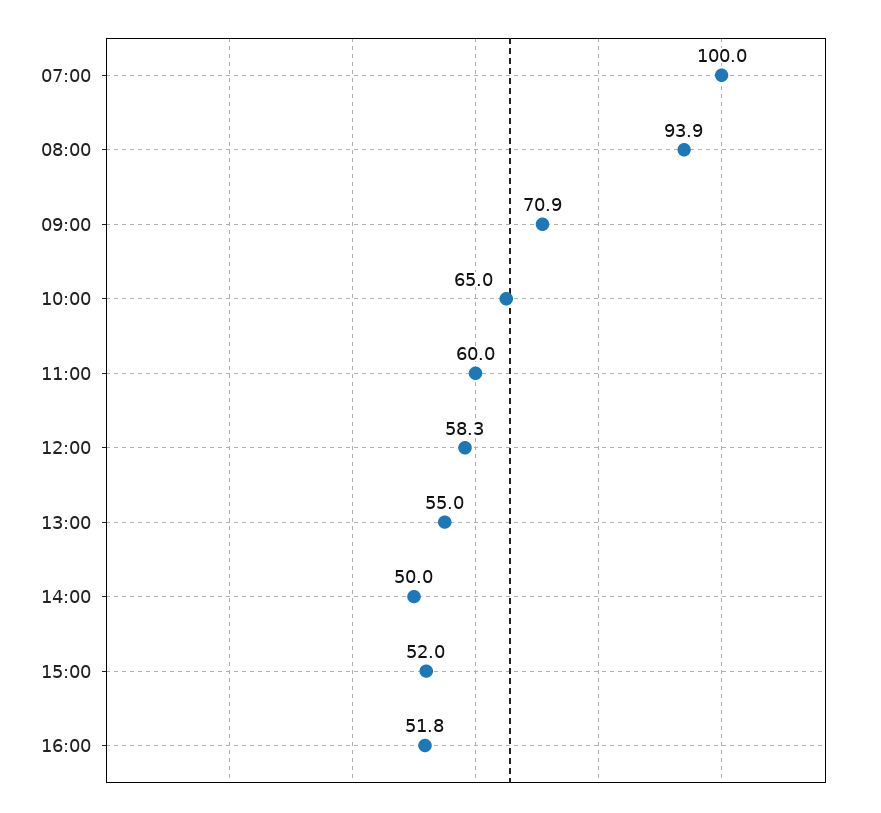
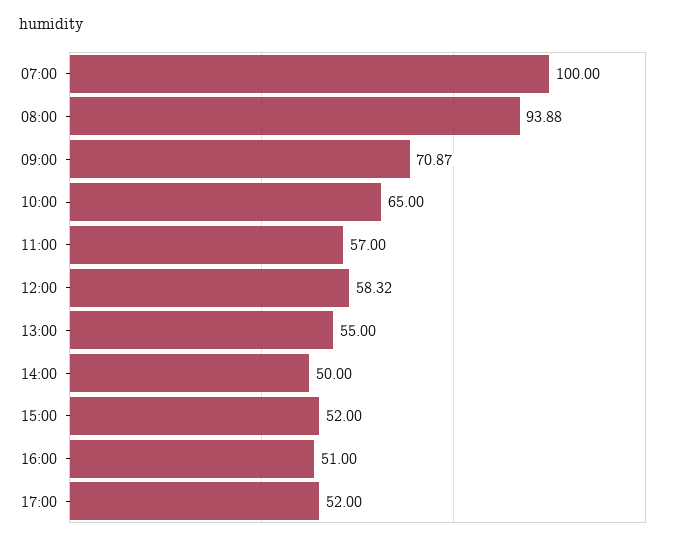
11:00: 60 -> 57
16:00: 51.8 -> 51
17:00: none -> 52

